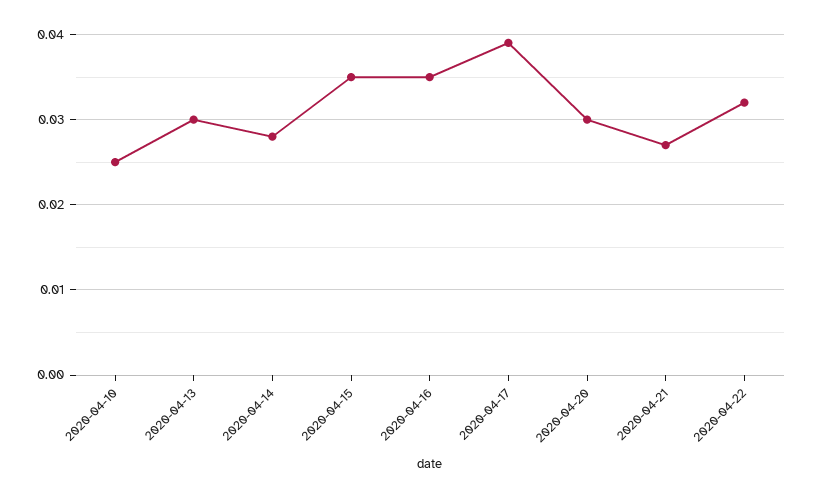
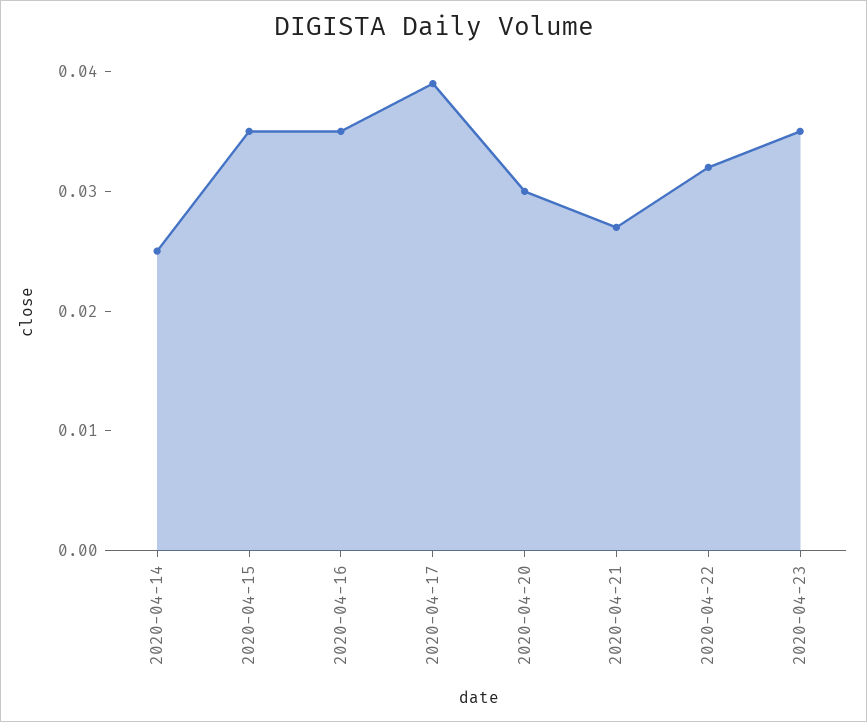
2020-04-10: 0.025 -> none
2020-04-13: 0.03 -> none
2020-04-14: 0.028 -> 0.025
2020-04-23: none -> 0.035

